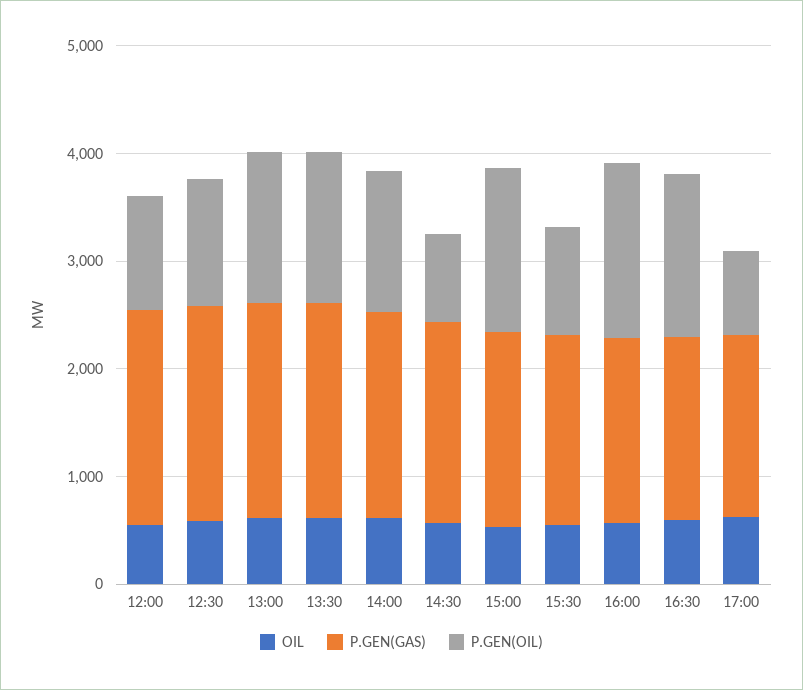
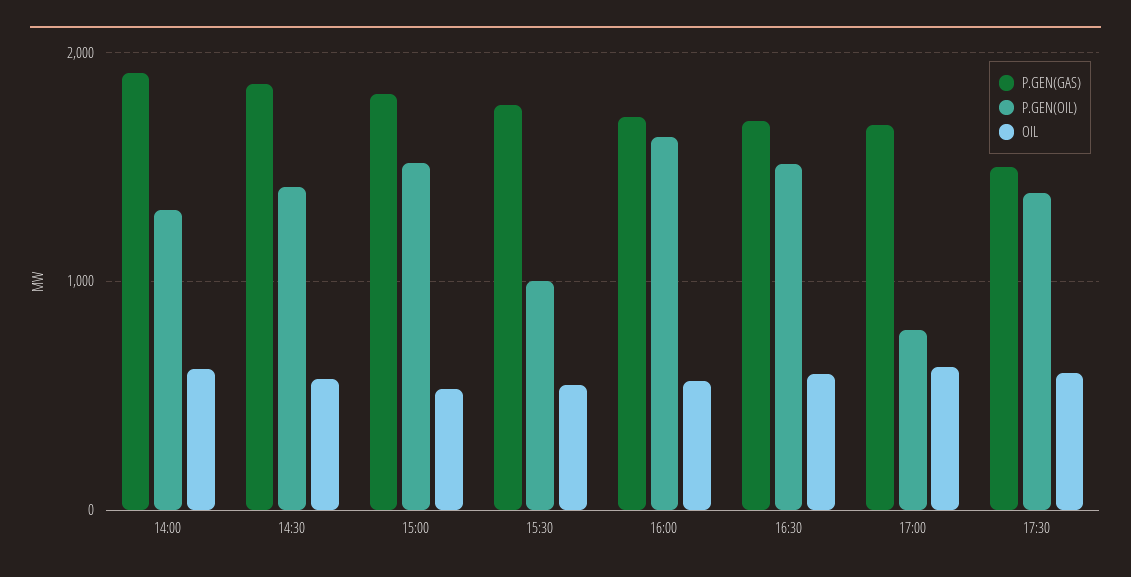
OIL, 12:00: 600 -> none
P.GEN(GAS), 12:00: 2000 -> none
P.GEN(OIL), 12:00: 1000 -> none
OIL, 12:30: 600 -> none
P.GEN(GAS), 12:30: 2000 -> none
P.GEN(OIL), 12:30: 1200 -> none
OIL, 13:00: 600 -> none
P.GEN(GAS), 13:00: 2000 -> none
P.GEN(OIL), 13:00: 1400 -> none
OIL, 13:30: 600 -> none
P.GEN(GAS), 13:30: 2000 -> none
P.GEN(OIL), 13:30: 1400 -> none
P.GEN(OIL), 14:30: 800 -> 1400
P.GEN(GAS), 17:30: none -> 1500
P.GEN(OIL), 17:30: none -> 1400
OIL, 17:30: none -> 600

